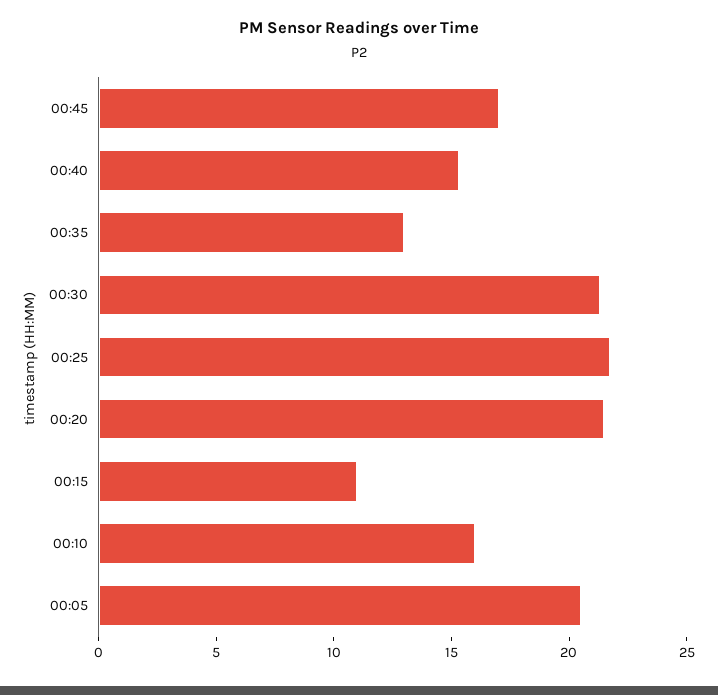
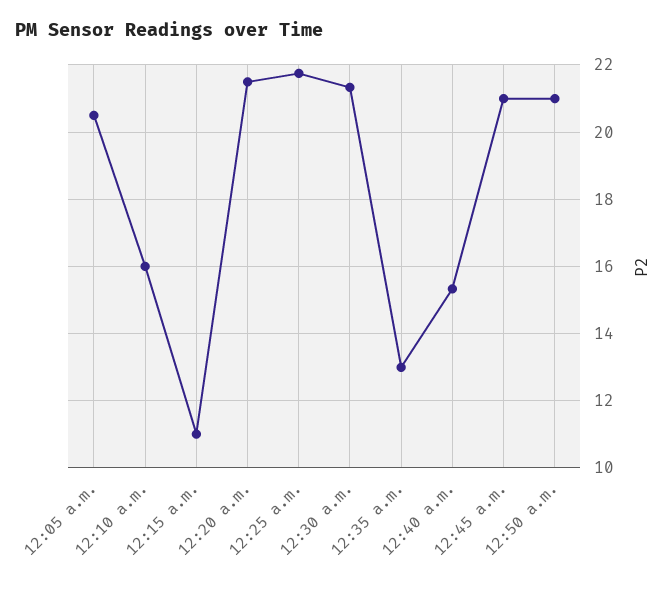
00:45: 17 -> 21
12:50 a.m.: none -> 21

